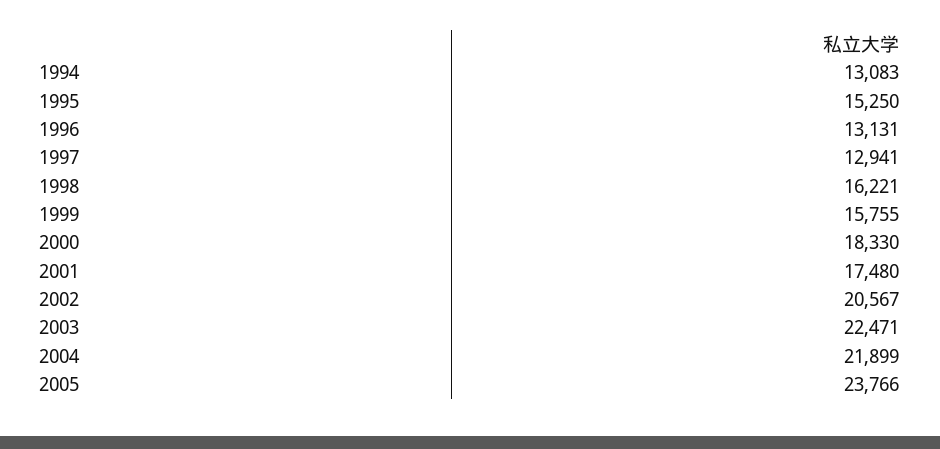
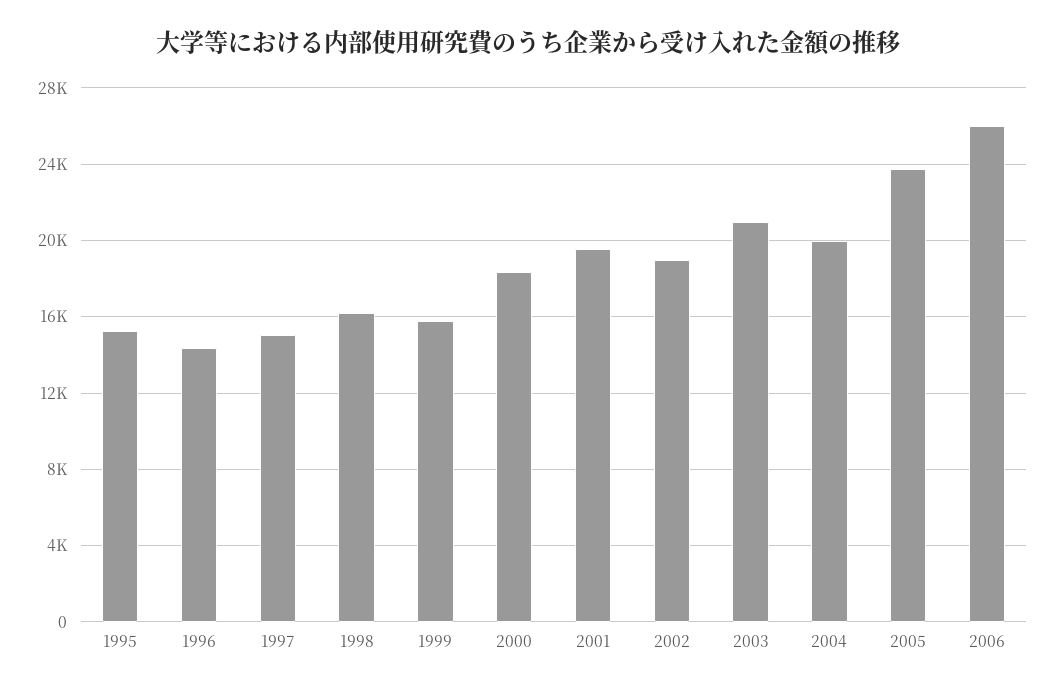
1994: 13083 -> none
1996: 13131 -> 14500
1997: 12941 -> 15000
2001: 17480 -> 19500
2002: 20567 -> 19000
2003: 22471 -> 21000
2004: 21899 -> 20000
2006: none -> 26000

